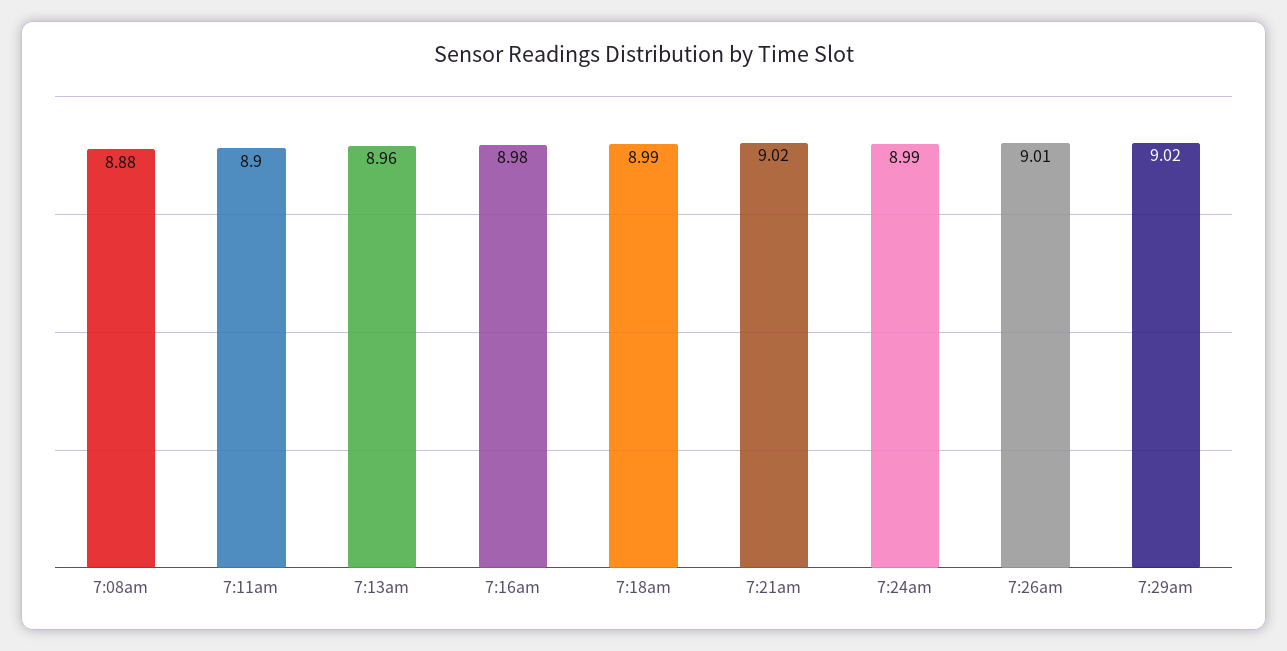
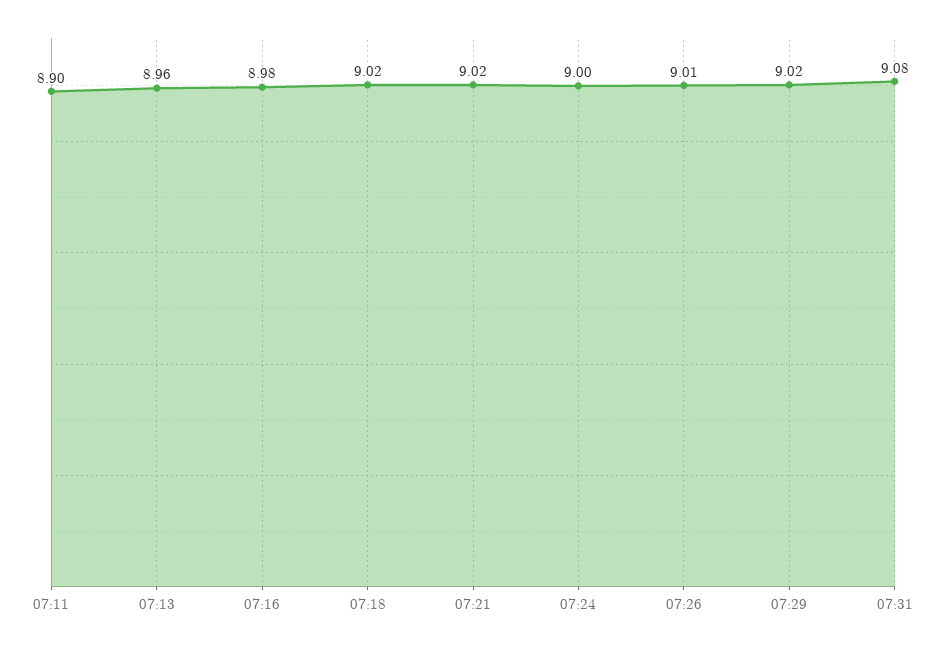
7:08am: 8.88 -> none
7:18am: 8.99 -> 9.02
7:24am: 8.99 -> 9
07:31: none -> 9.08

